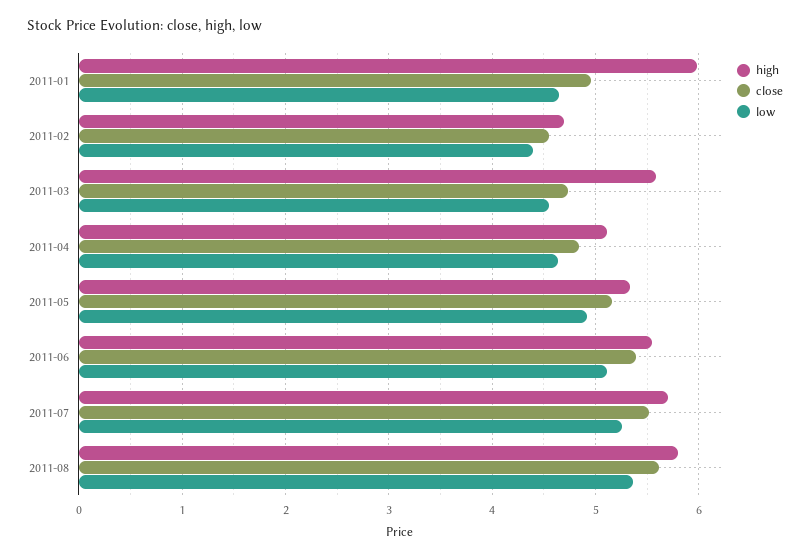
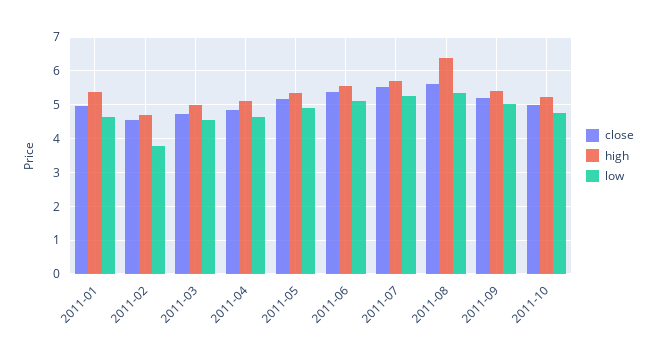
high, 2011-01: 6 -> 5.4
low, 2011-02: 4.4 -> 3.8
high, 2011-03: 5.6 -> 5
high, 2011-08: 5.8 -> 6.4
close, 2011-09: none -> 5.2
high, 2011-09: none -> 5.4
low, 2011-09: none -> 5
close, 2011-10: none -> 5
high, 2011-10: none -> 5.2
low, 2011-10: none -> 4.8

